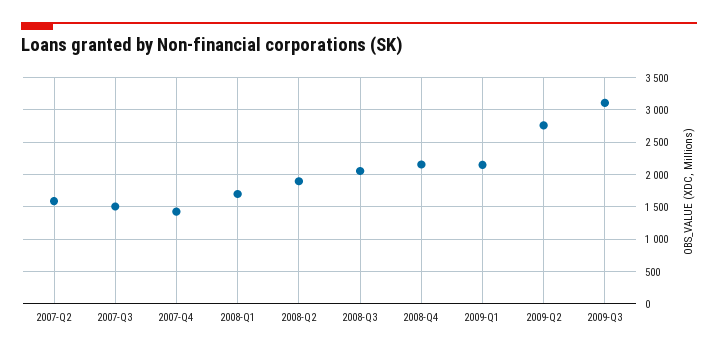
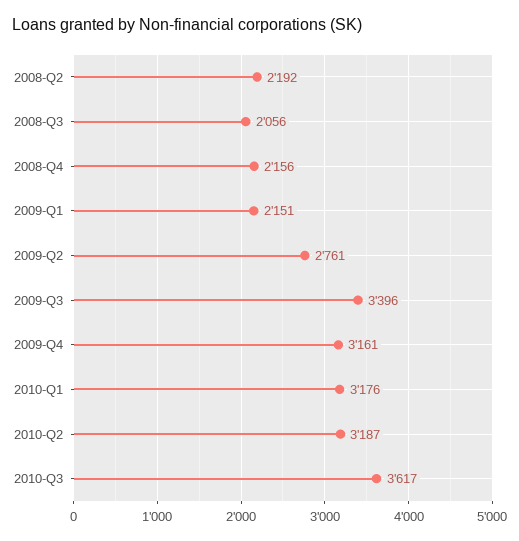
2007-Q2: 1600 -> none
2007-Q3: 1500 -> none
2007-Q4: 1400 -> none
2008-Q1: 1700 -> none
2008-Q2: 1900 -> 2192
2009-Q3: 3100 -> 3396
2009-Q4: none -> 3161
2010-Q1: none -> 3176
2010-Q2: none -> 3187
2010-Q3: none -> 3617

